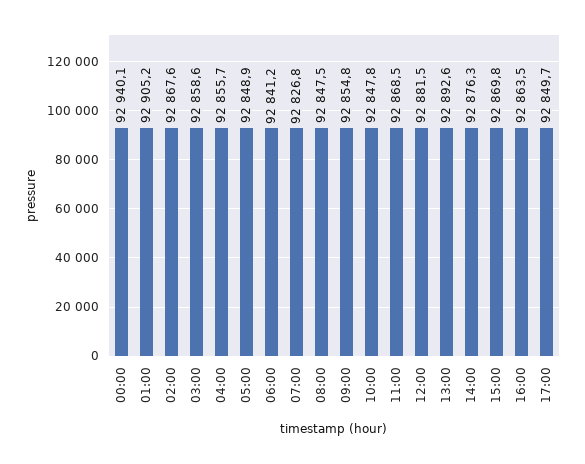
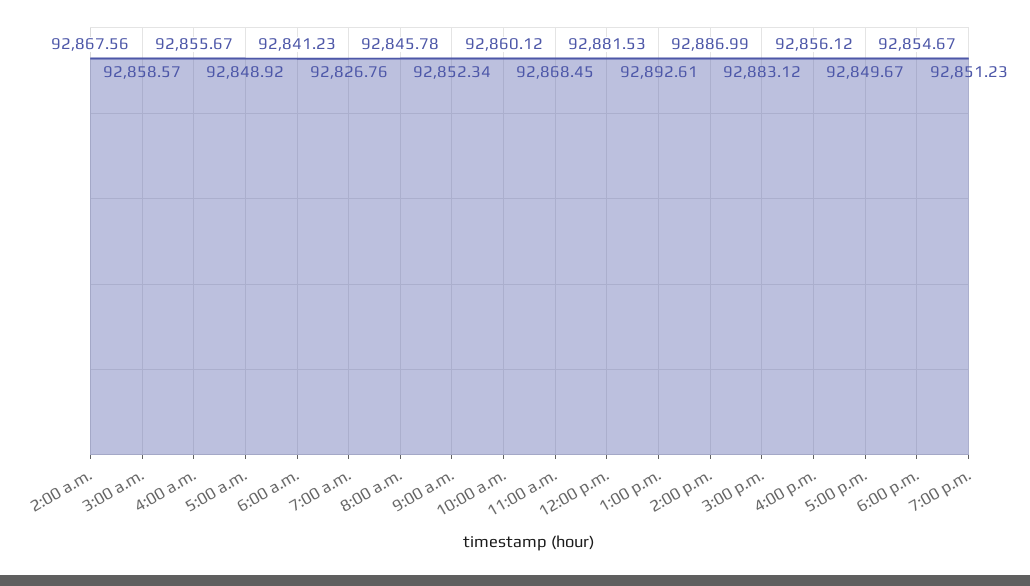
00:00: 92940.1 -> none
01:00: 92905.2 -> none
08:00: 92847.5 -> 92845.78
09:00: 92854.8 -> 92852.34
10:00: 92847.8 -> 92860.12
14:00: 92876.3 -> 92886.99
15:00: 92869.8 -> 92883.12
16:00: 92863.5 -> 92856.12
6:00 p.m.: none -> 92854.67
7:00 p.m.: none -> 92851.23

